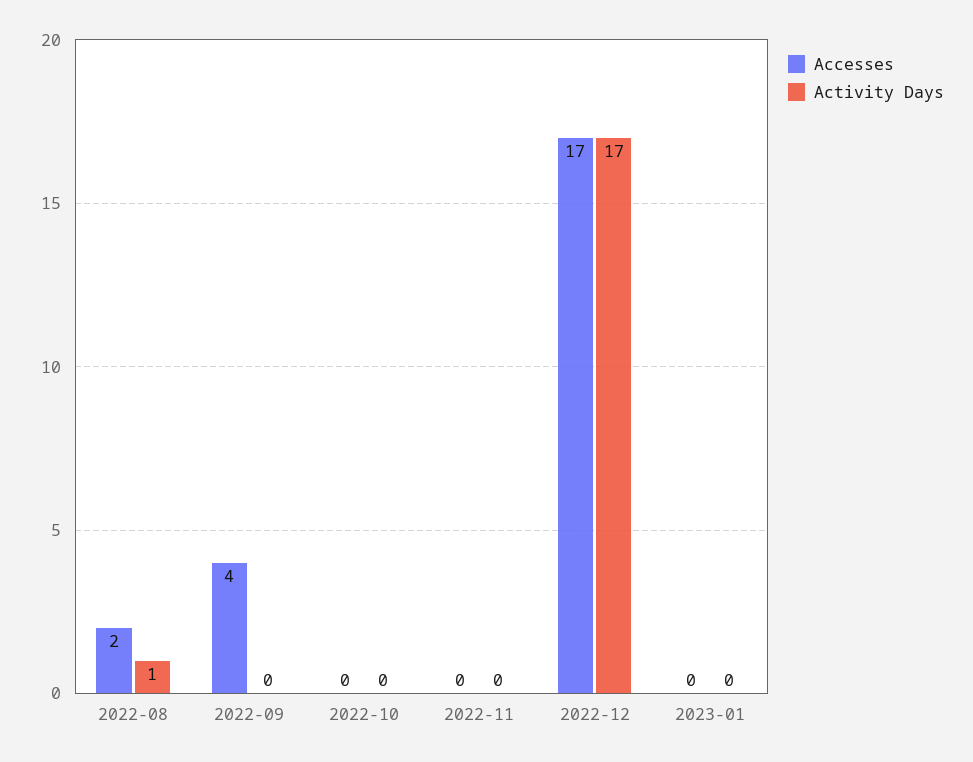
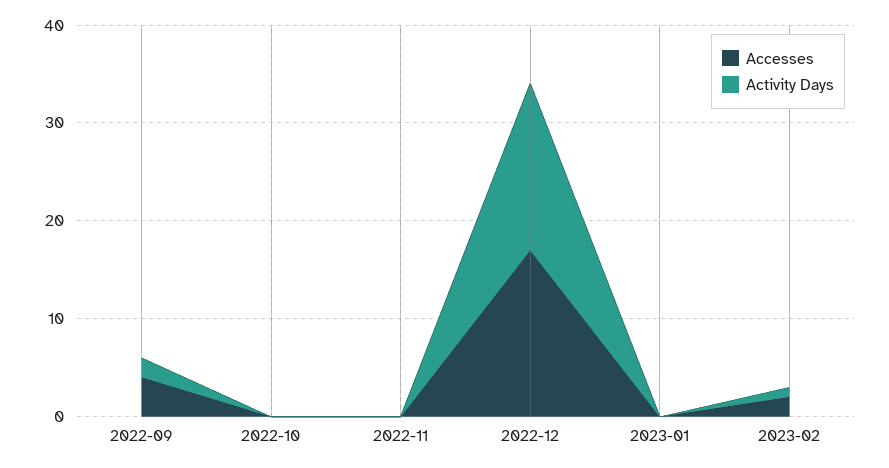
Accesses, 2022-08: 2 -> none
Activity Days, 2022-08: 1 -> none
Activity Days, 2022-09: 0 -> 2
Accesses, 2023-02: none -> 2
Activity Days, 2023-02: none -> 1

